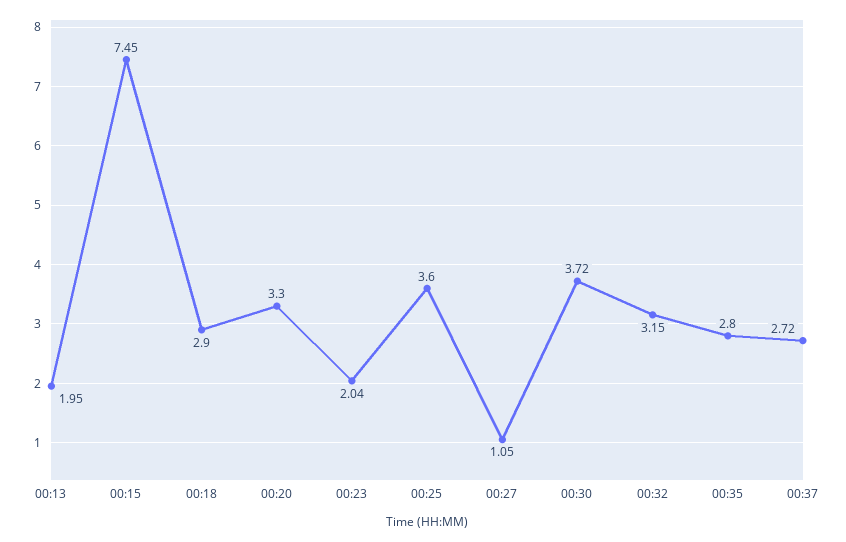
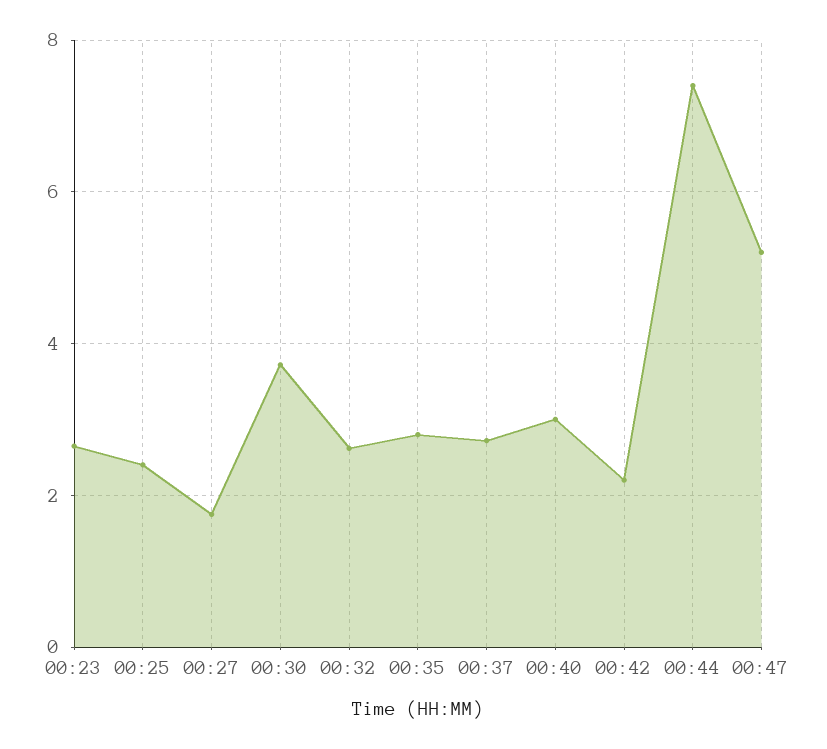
00:13: 1.95 -> none
00:15: 7.45 -> none
00:18: 2.9 -> none
00:20: 3.3 -> none
00:23: 2.04 -> 2.6
00:25: 3.6 -> 2.4
00:27: 1.05 -> 1.8
00:32: 3.15 -> 2.6
00:40: none -> 3
00:42: none -> 2.2
00:44: none -> 7.4
00:47: none -> 5.2

